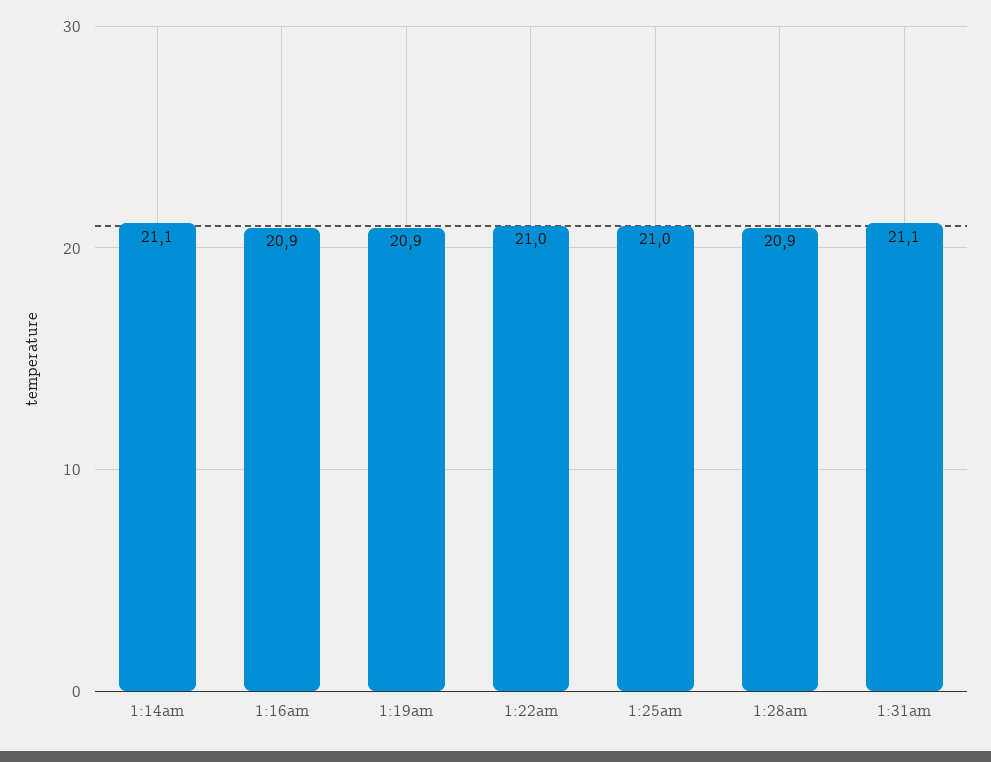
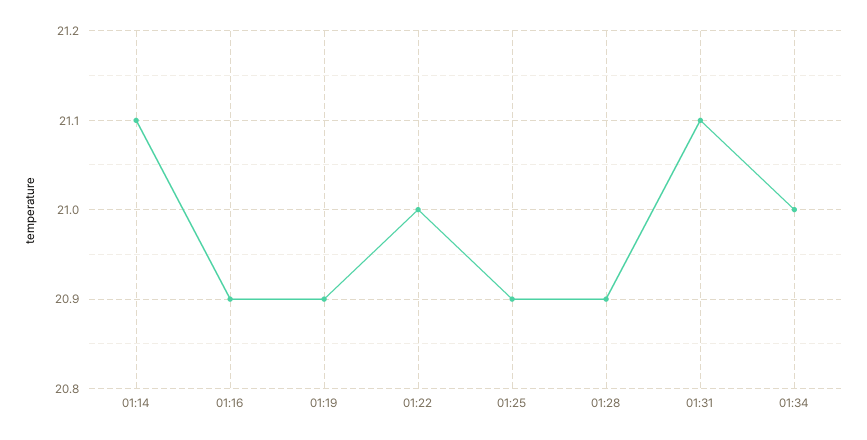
1:25am: 21 -> 20.9
01:34: none -> 21

